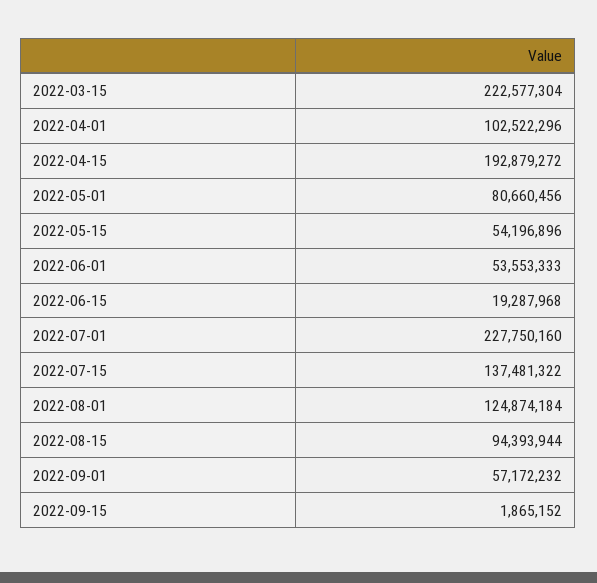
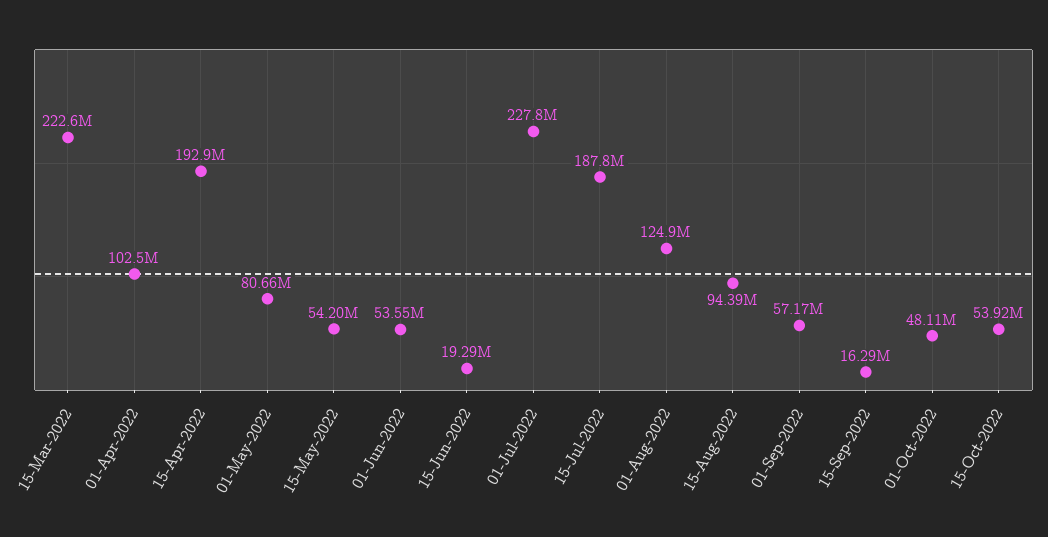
2022-07-15: 137481322 -> 187800000
2022-09-15: 1865152 -> 16290000
01-Oct-2022: none -> 48110000
15-Oct-2022: none -> 53920000

